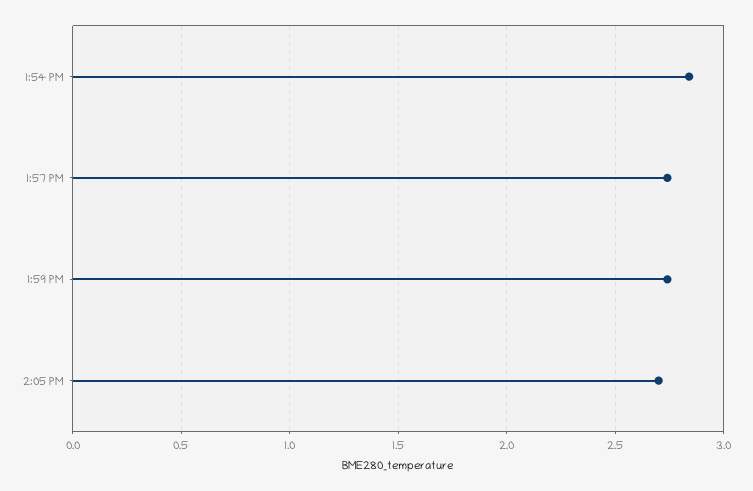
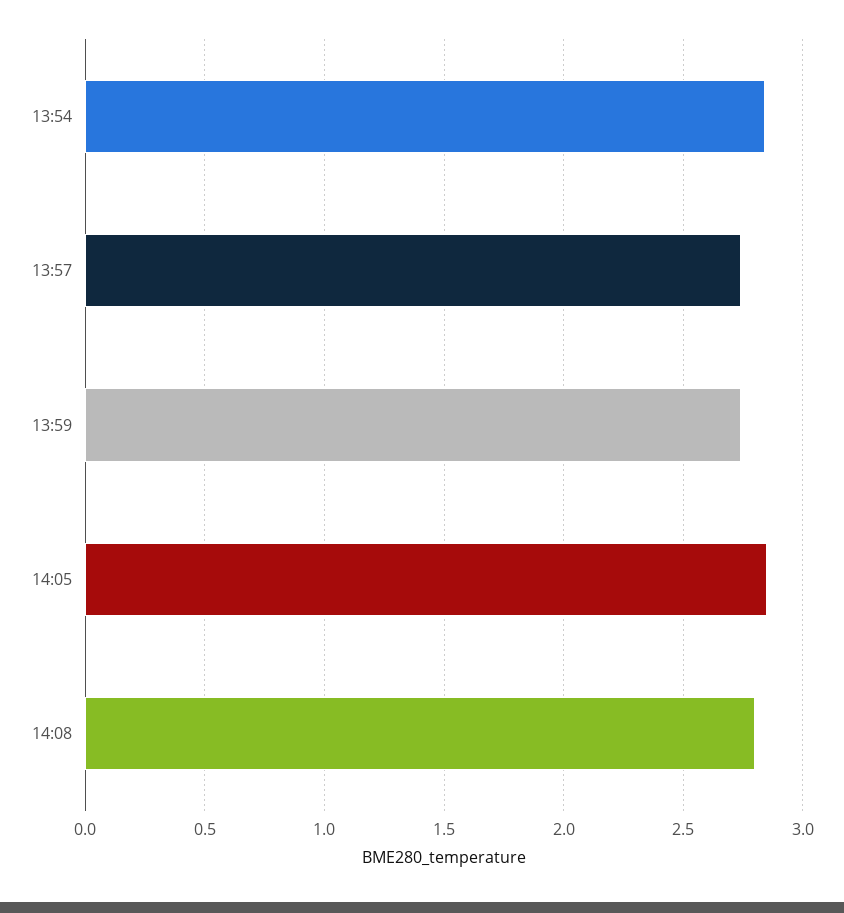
2:05 PM: 2.7 -> 2.85
14:08: none -> 2.8

